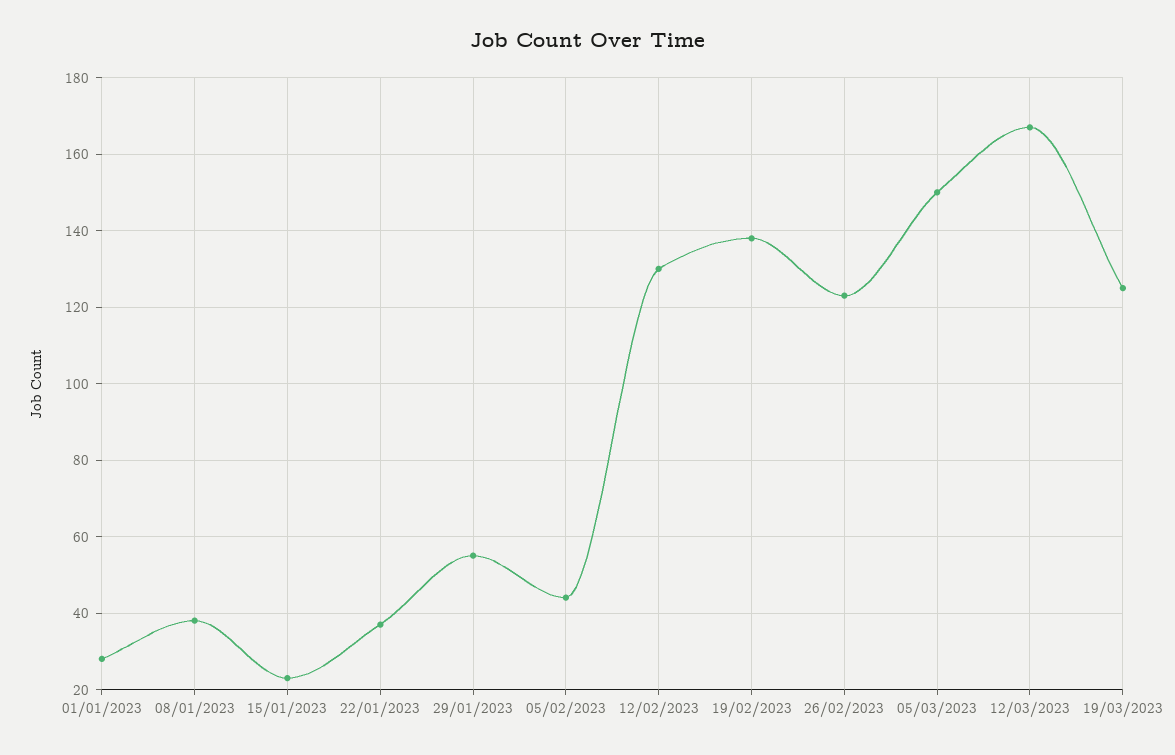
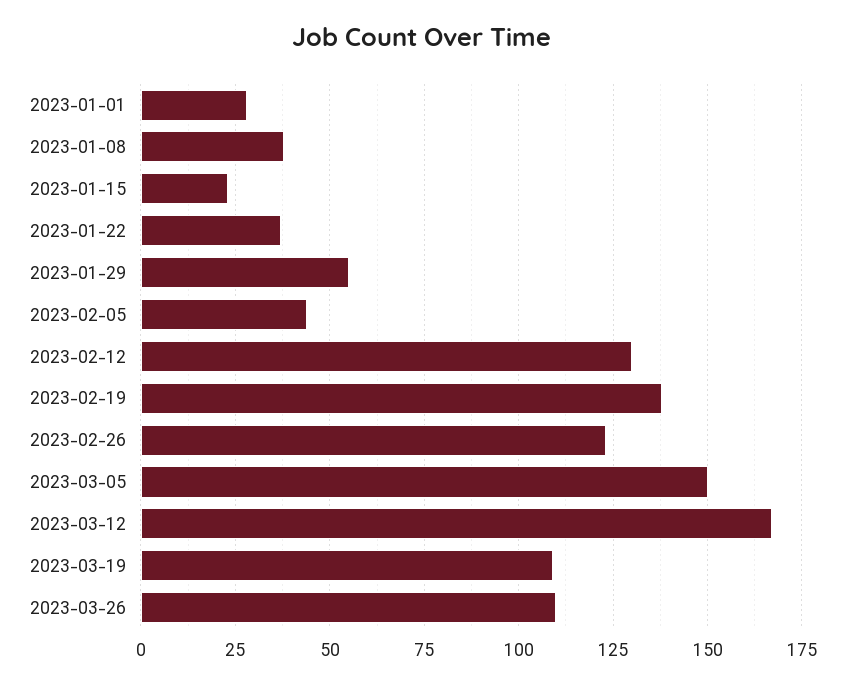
19/03/2023: 125 -> 110
2023-03-26: none -> 110

